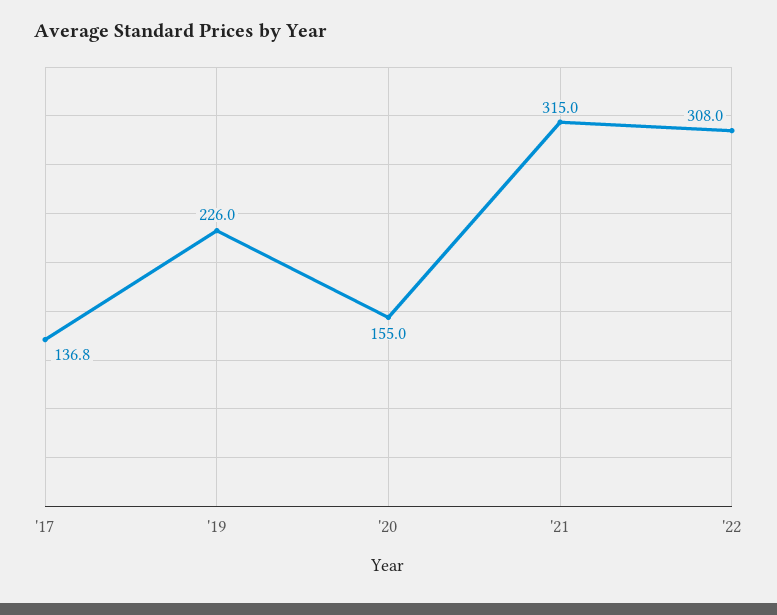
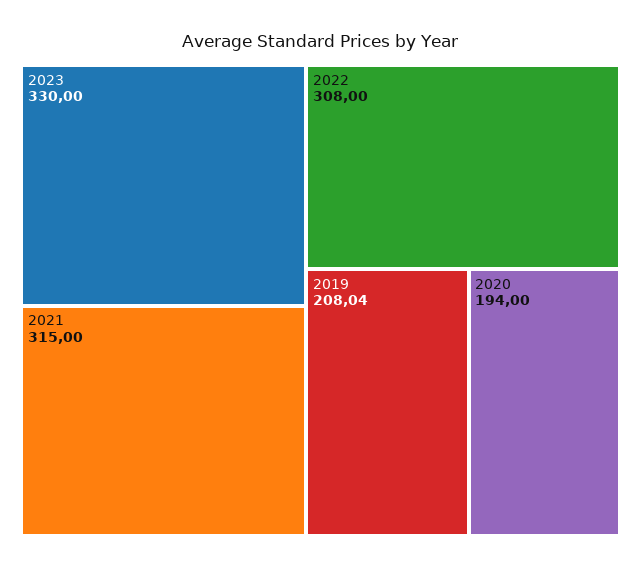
'17: 136.8 -> none
'19: 226 -> 208.04
'20: 155 -> 194
2023: none -> 330

